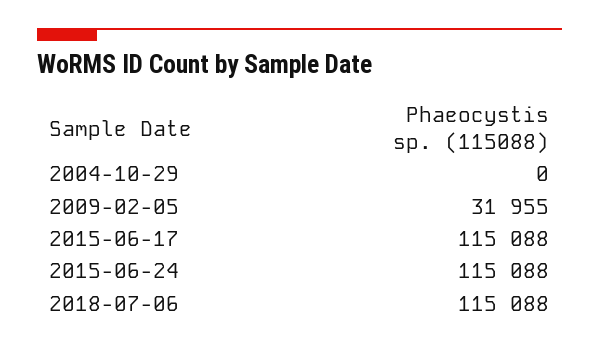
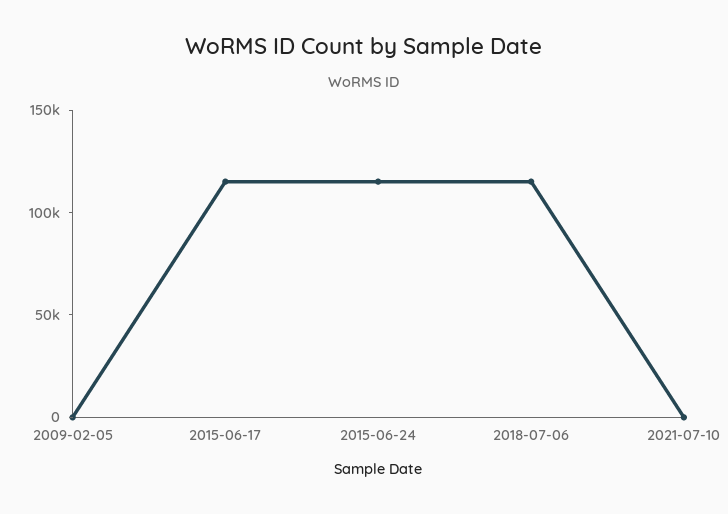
2004-10-29: 0 -> none
2009-02-05: 31955 -> 0
2021-07-10: none -> 0

